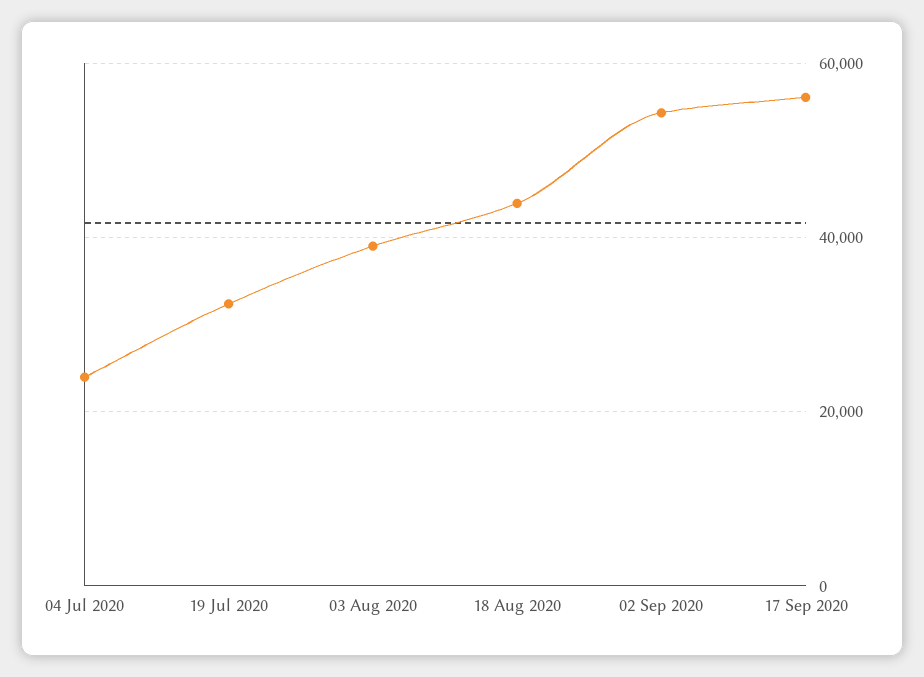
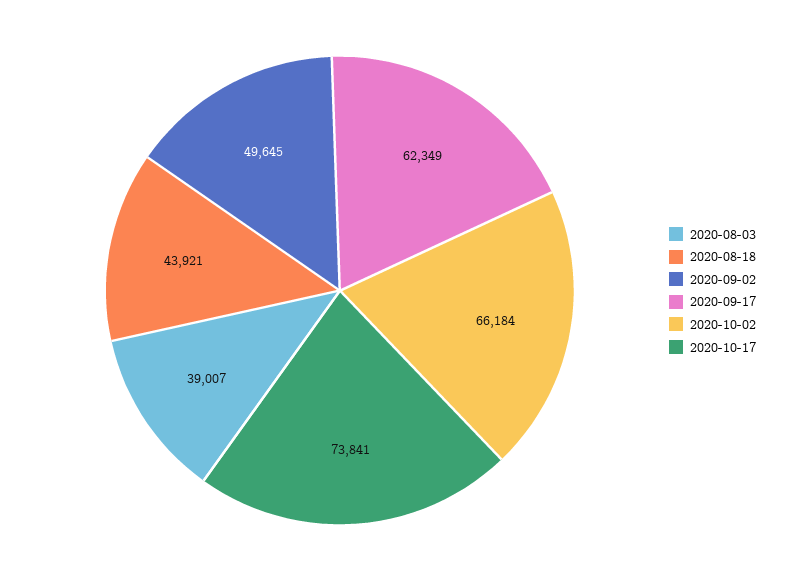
04 Jul 2020: 24000 -> none
19 Jul 2020: 32000 -> none
02 Sep 2020: 54000 -> 49645
17 Sep 2020: 56000 -> 62349
2020-10-02: none -> 66184
2020-10-17: none -> 73841

